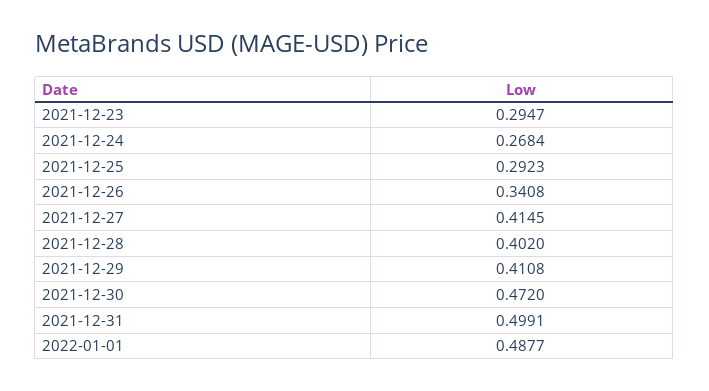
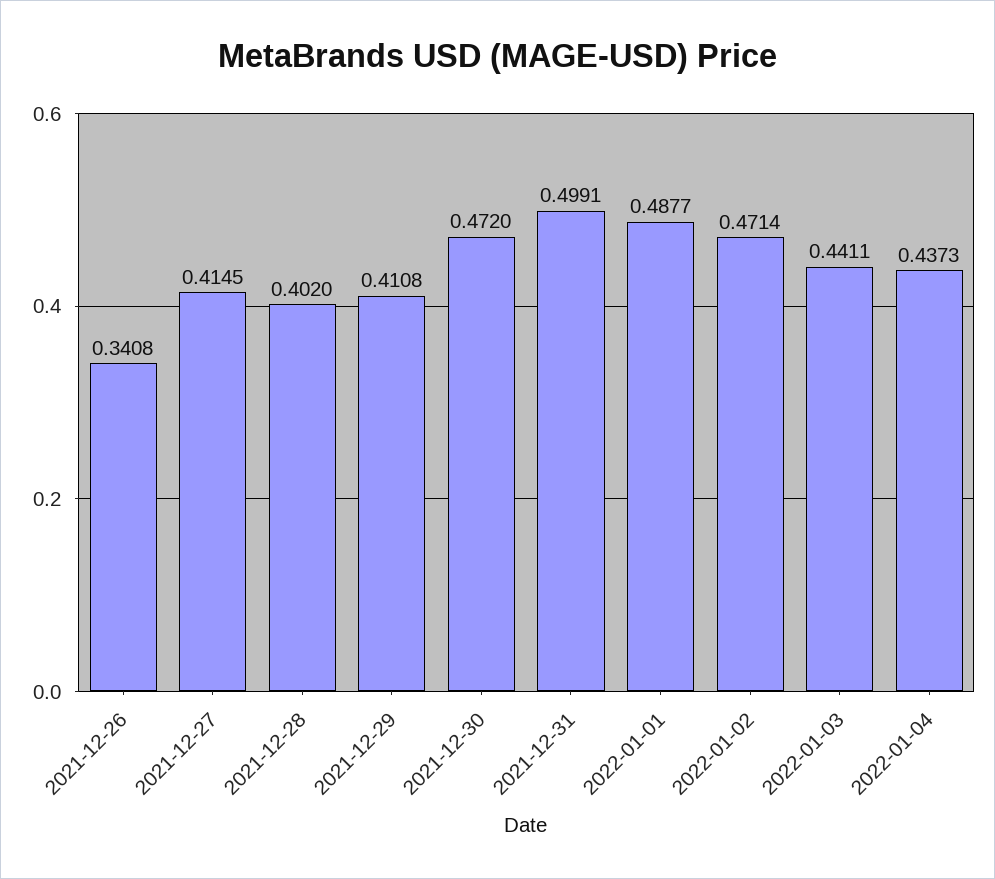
2021-12-23: 0.2947 -> none
2021-12-24: 0.2684 -> none
2021-12-25: 0.2923 -> none
2022-01-02: none -> 0.4714
2022-01-03: none -> 0.4411
2022-01-04: none -> 0.4373

